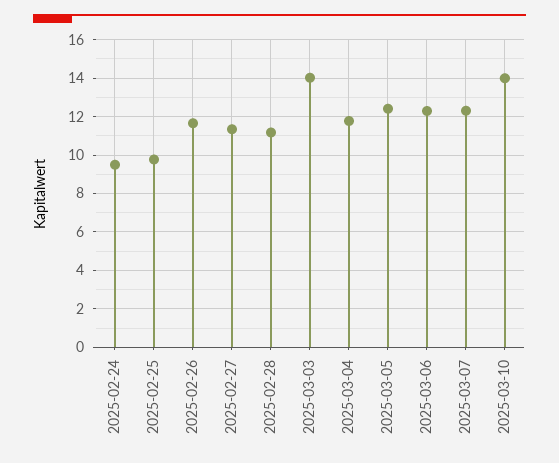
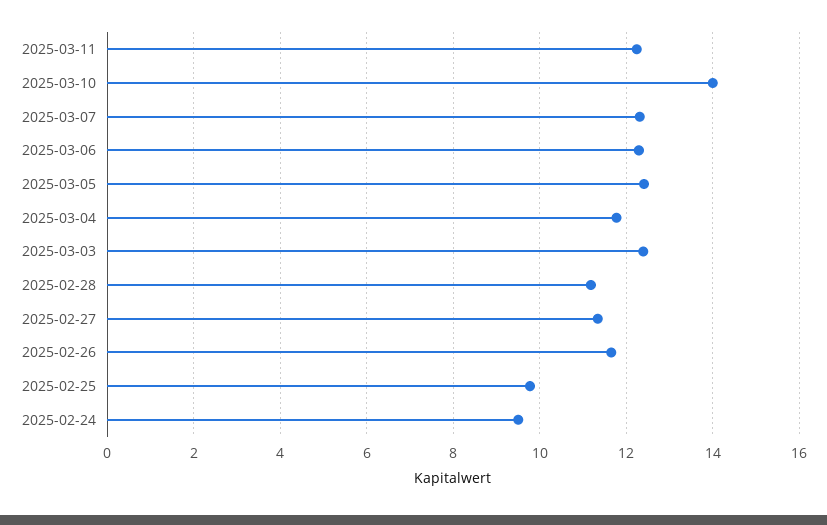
2025-03-03: 14 -> 12.4
2025-03-11: none -> 12.2

